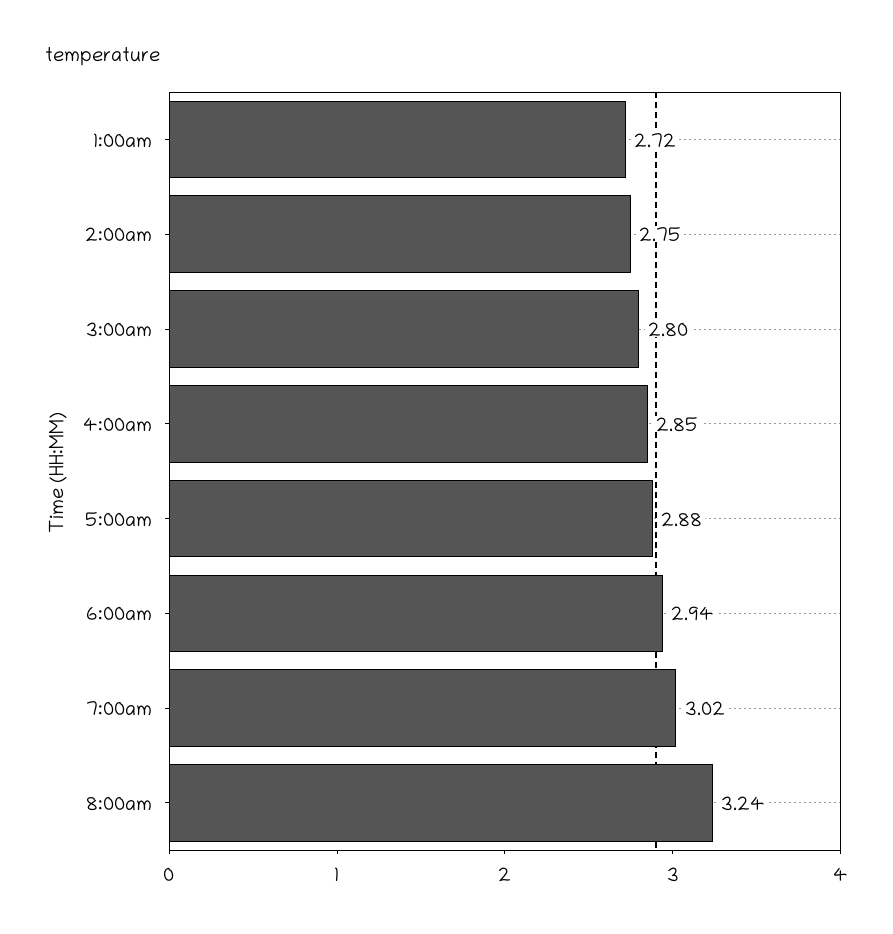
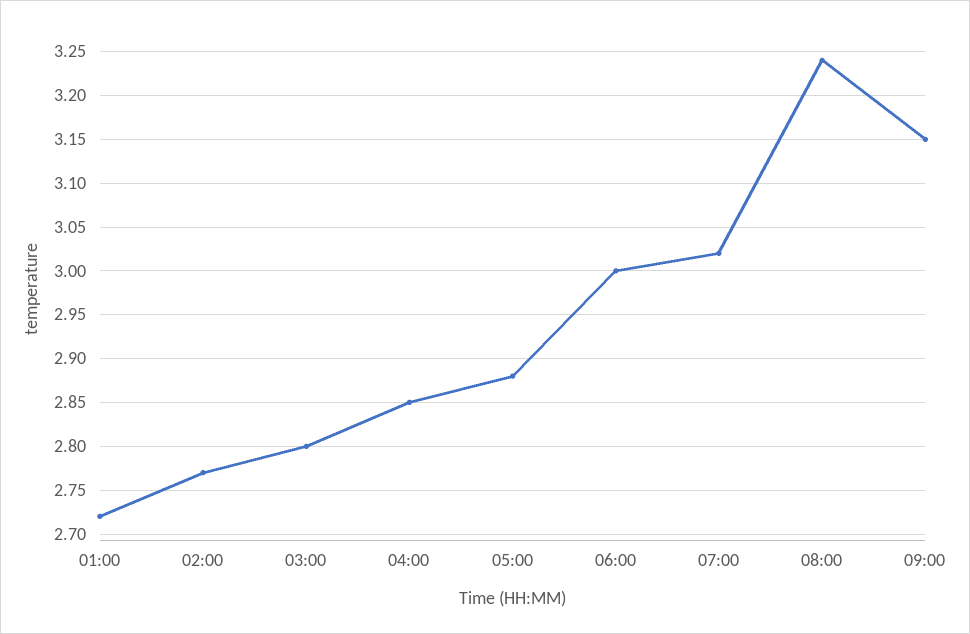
2:00am: 2.75 -> 2.77
6:00am: 2.94 -> 3
09:00: none -> 3.15

